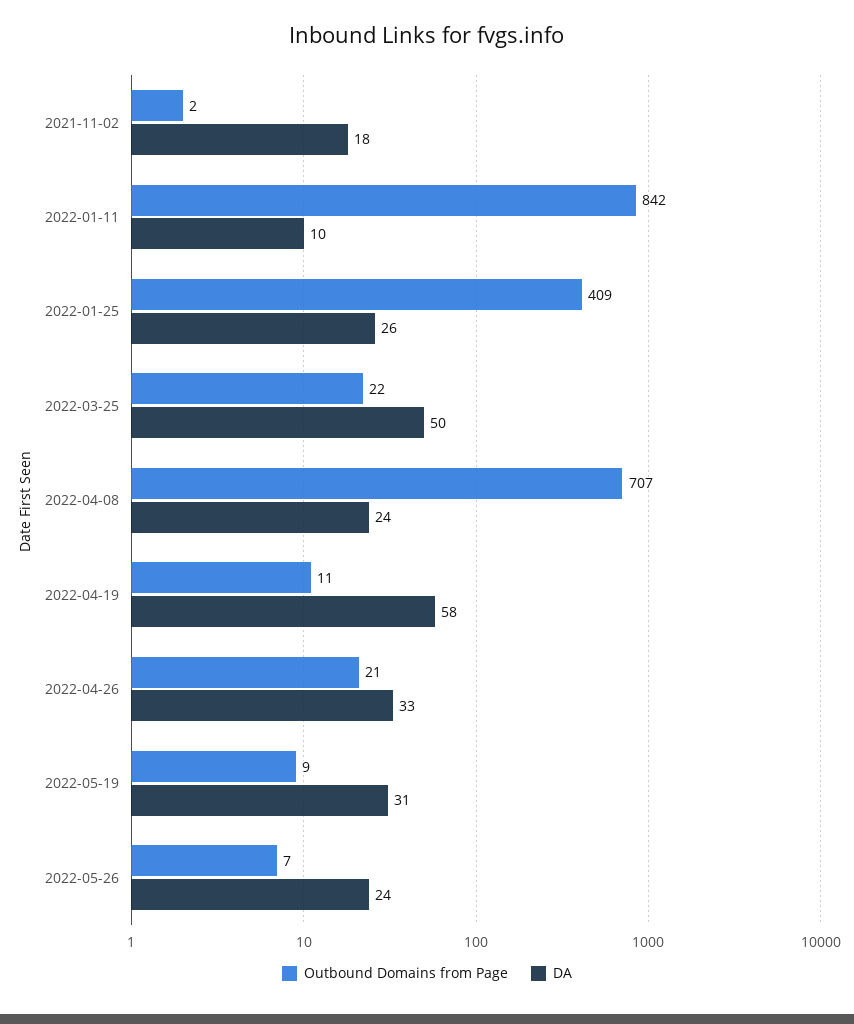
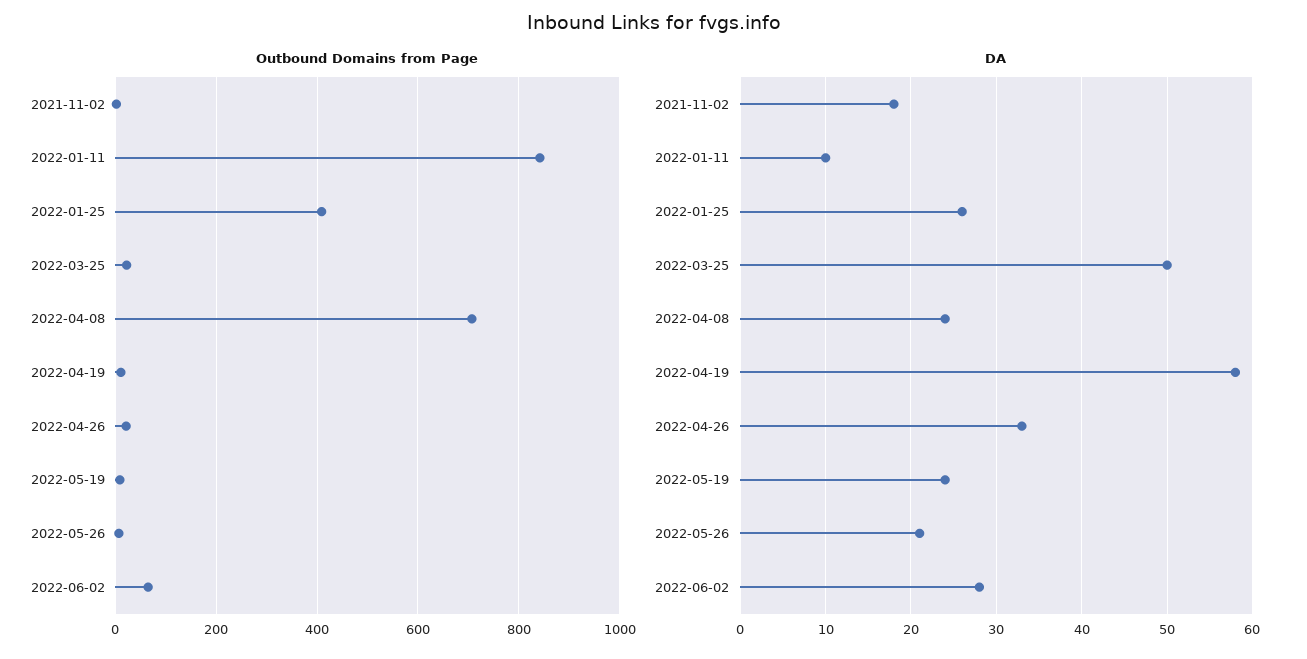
DA, 2022-05-19: 31 -> 24
DA, 2022-05-26: 24 -> 21
Outbound Domains from Page, 2022-06-02: none -> 60
DA, 2022-06-02: none -> 28

